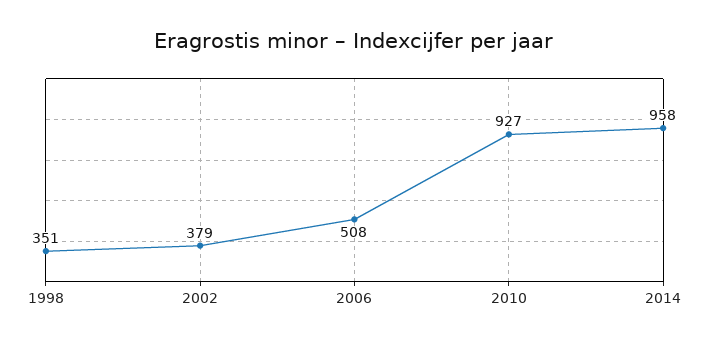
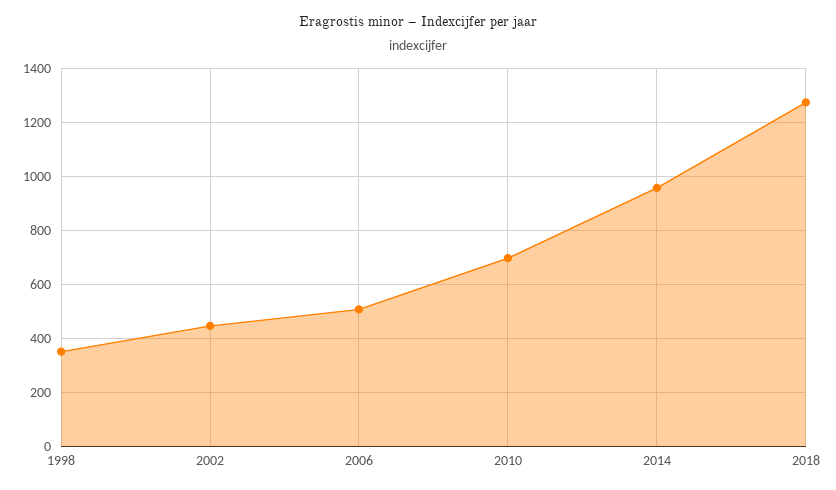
2002: 379 -> 450
2010: 927 -> 700
2018: none -> 1275

